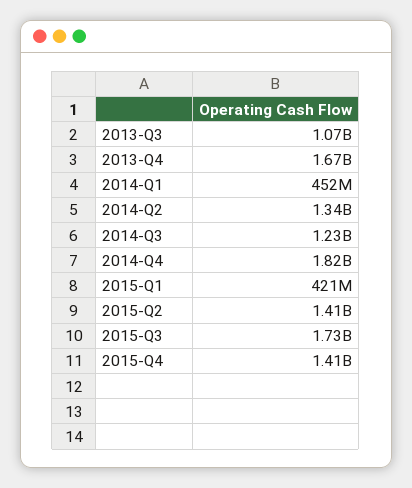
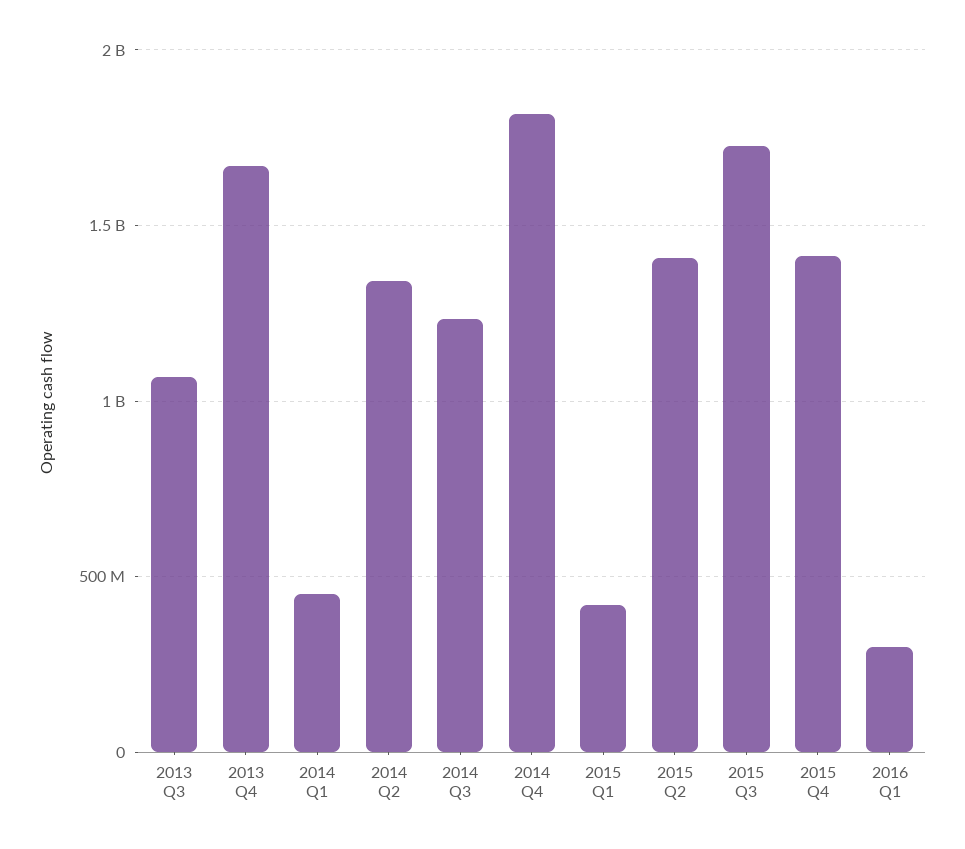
2016 Q1: none -> 300000000

